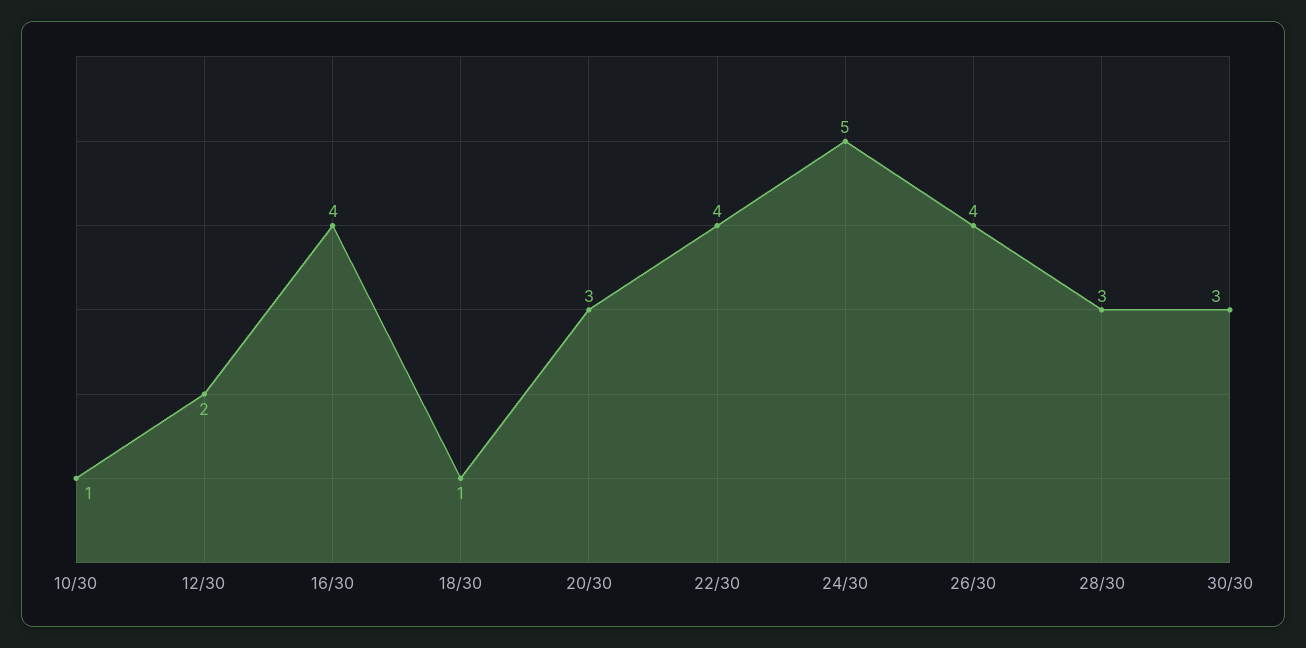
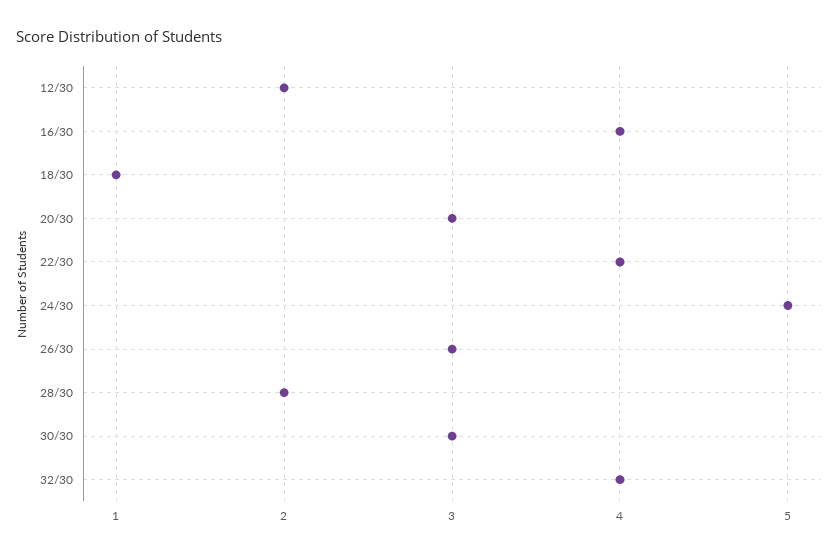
10/30: 1 -> none
26/30: 4 -> 3
28/30: 3 -> 2
32/30: none -> 4

